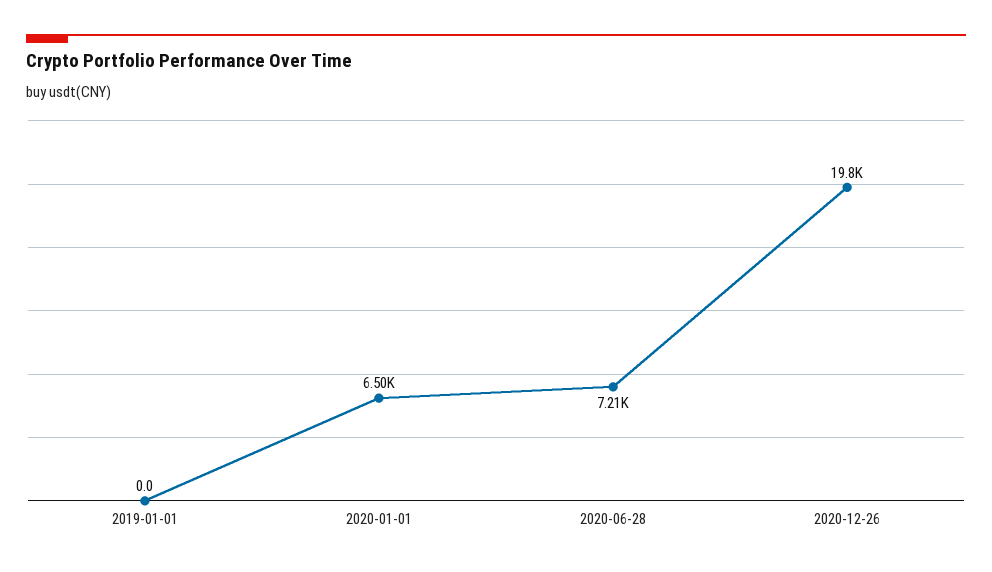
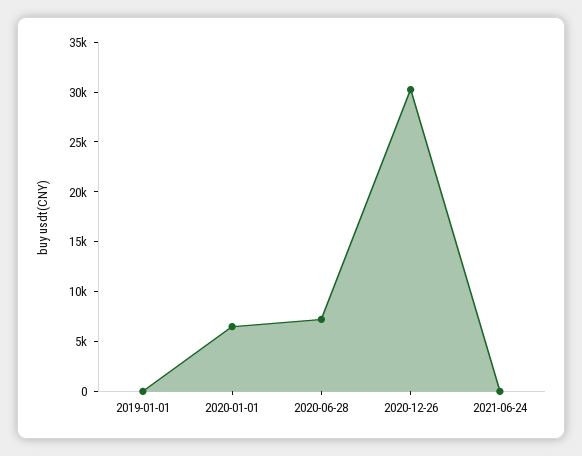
2020-12-26: 19800 -> 30000
2021-06-24: none -> 0

